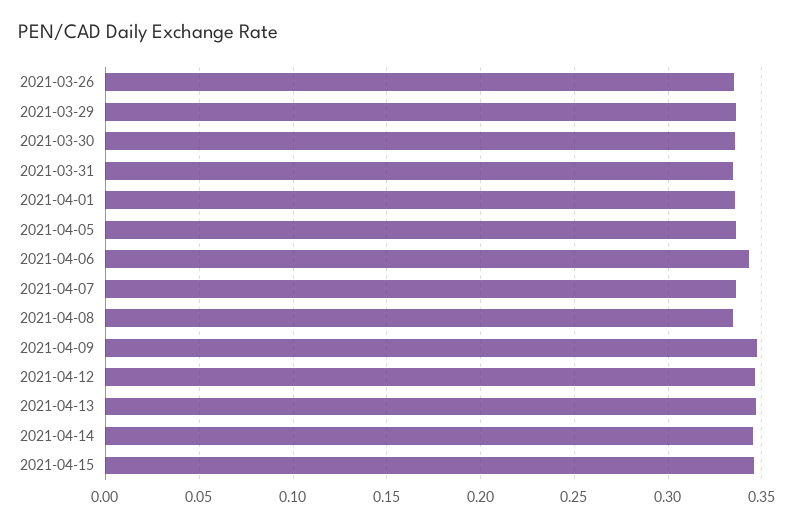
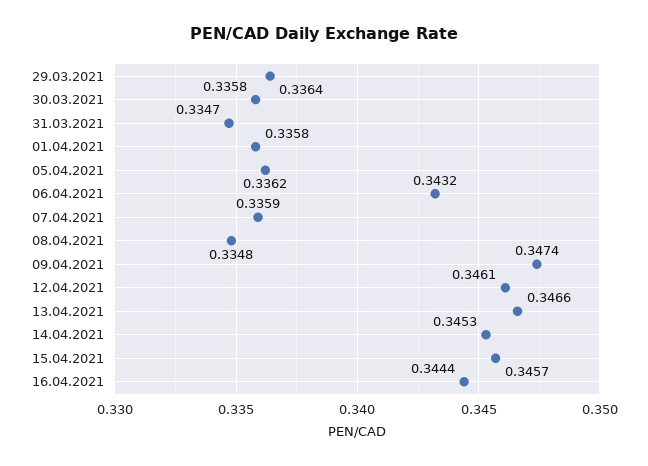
2021-03-26: 0.335 -> none
16.04.2021: none -> 0.3444

